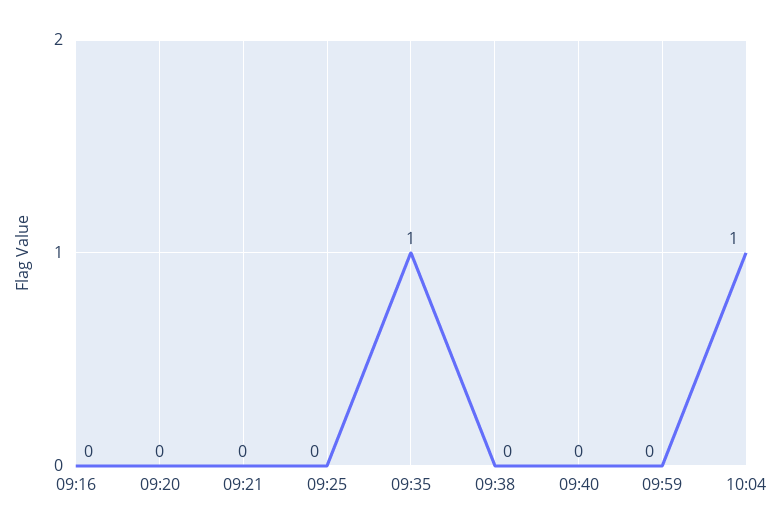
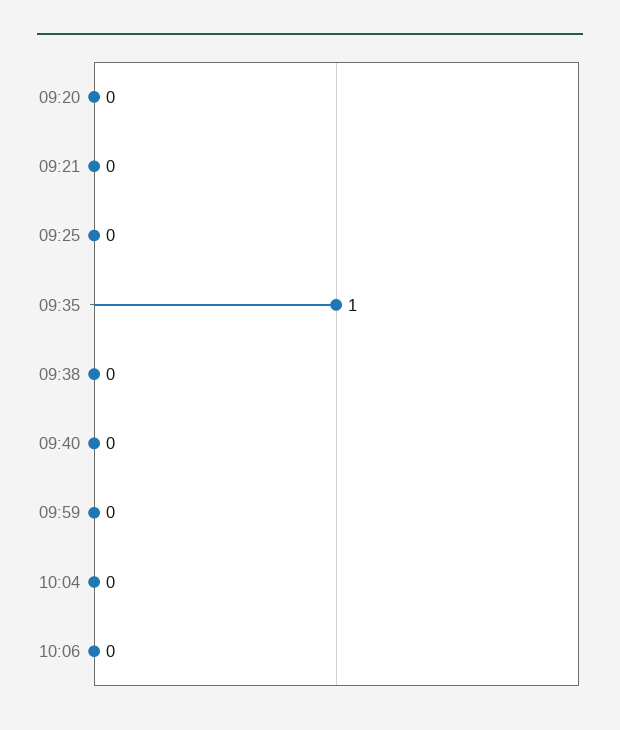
09:16: 0 -> none
10:04: 1 -> 0
10:06: none -> 0

